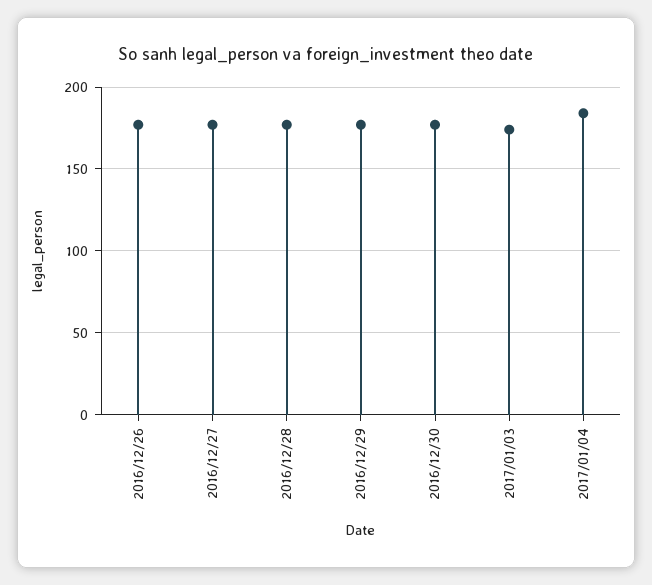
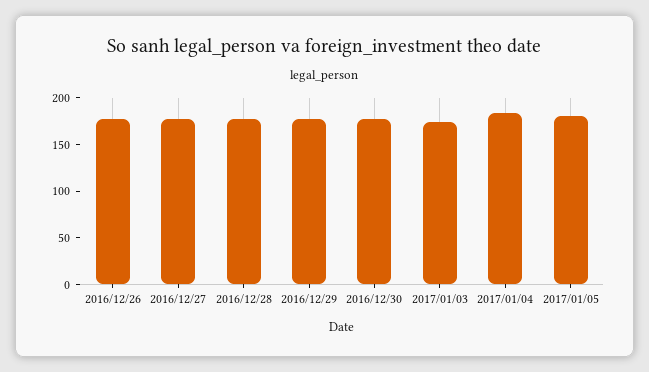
2017/01/05: none -> 180

